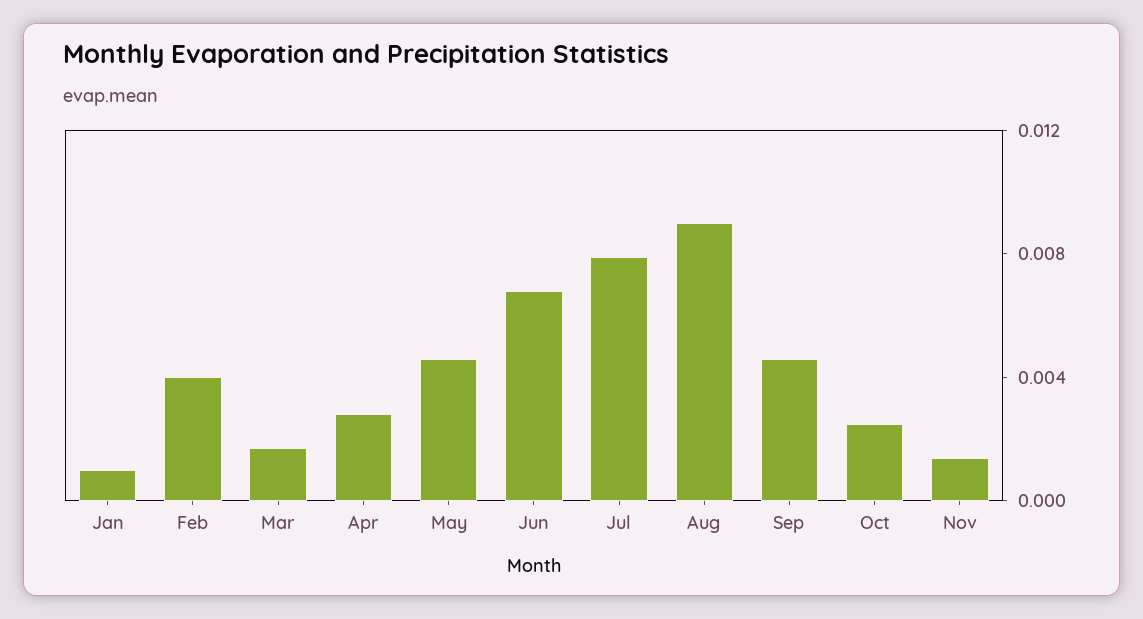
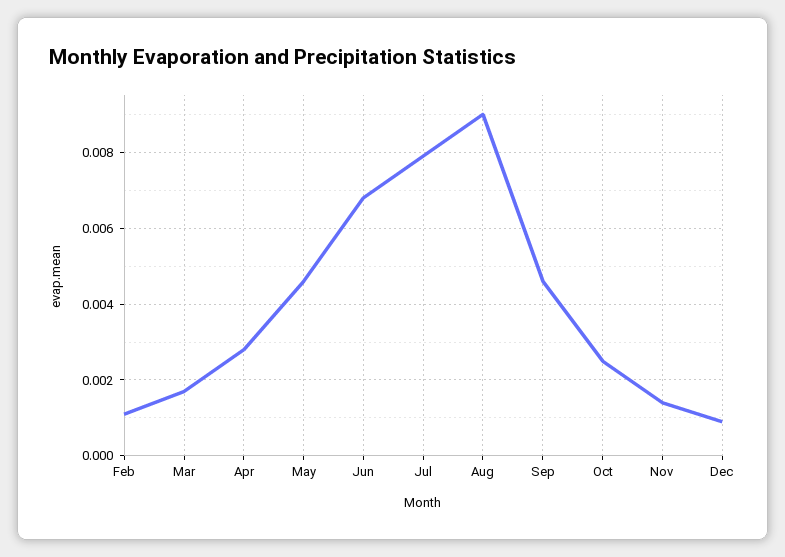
Jan: 0.001 -> none
Feb: 0.004 -> 0.001
Dec: none -> 0.001

